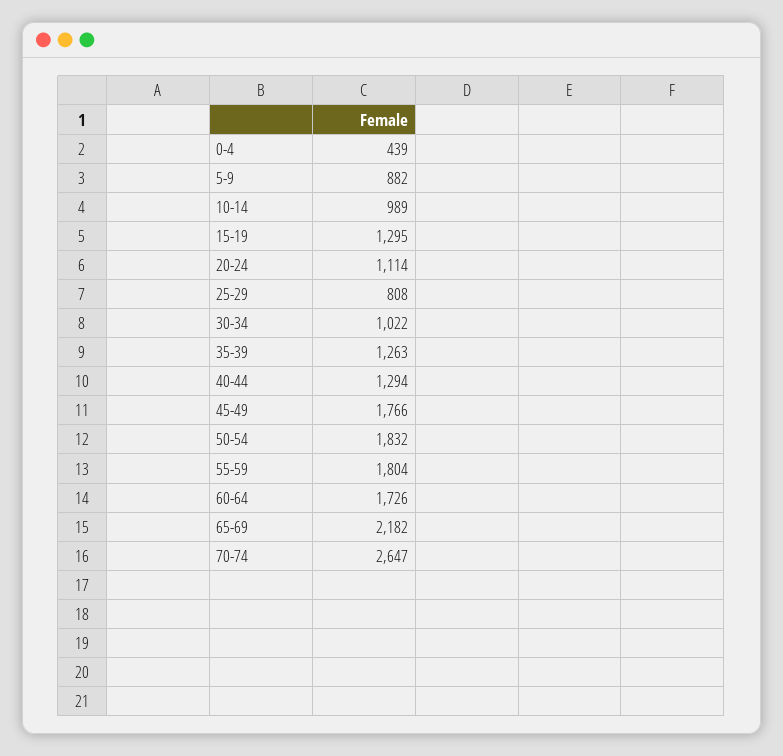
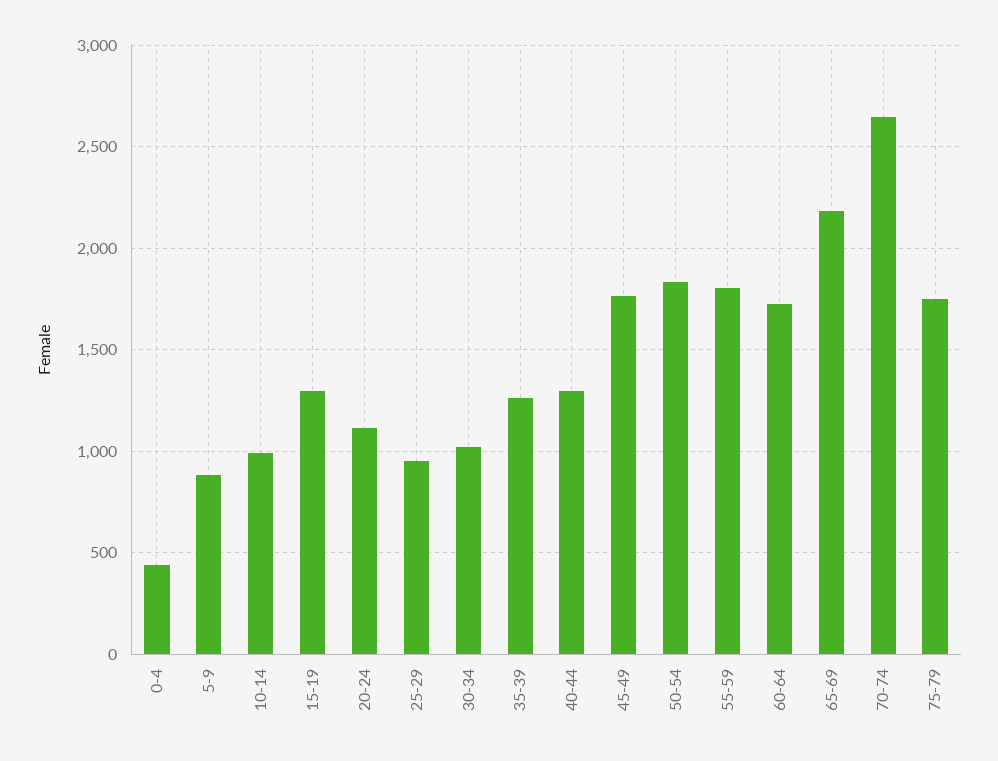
25-29: 808 -> 950
75-79: none -> 1750

